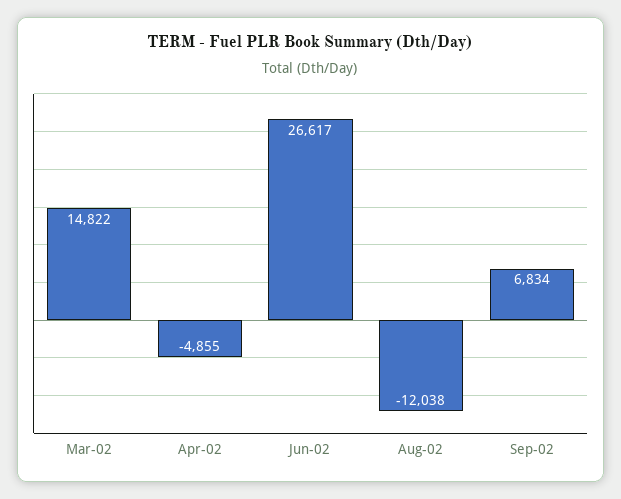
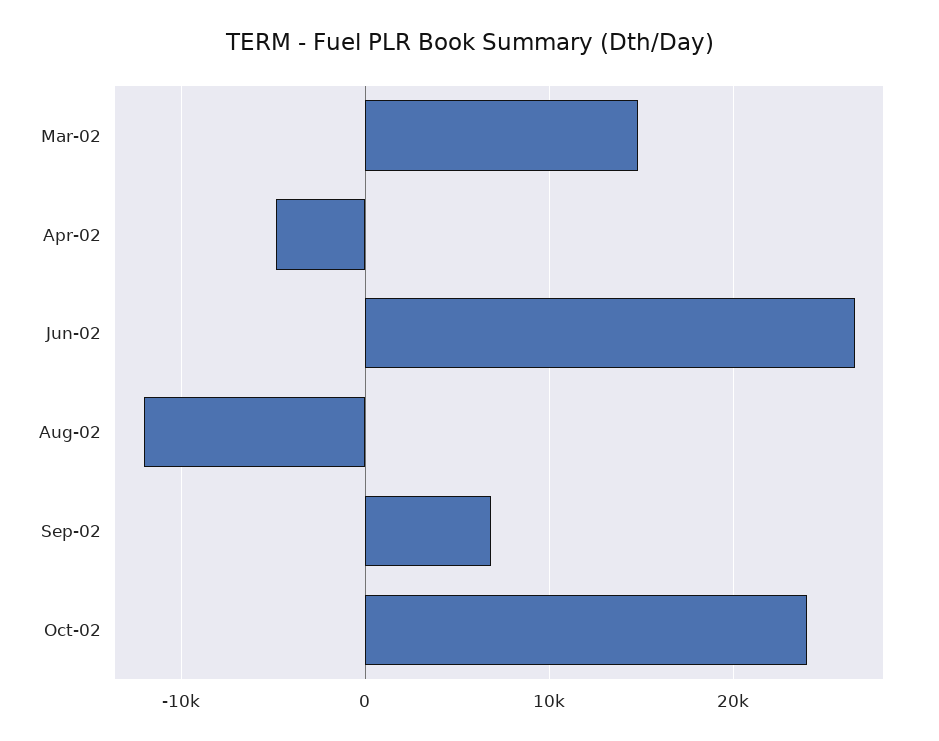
Oct-02: none -> 24000

